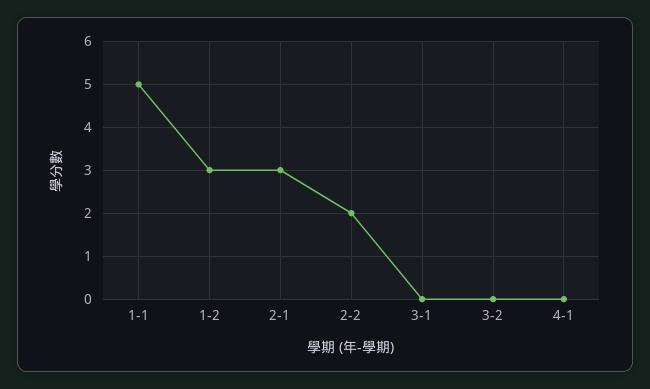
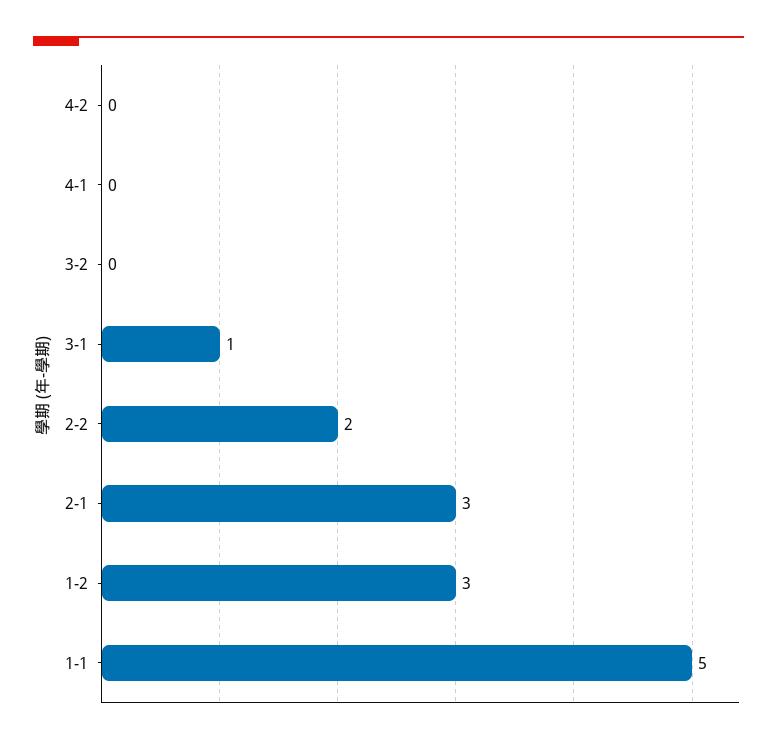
3-1: 0 -> 1
4-2: none -> 0

